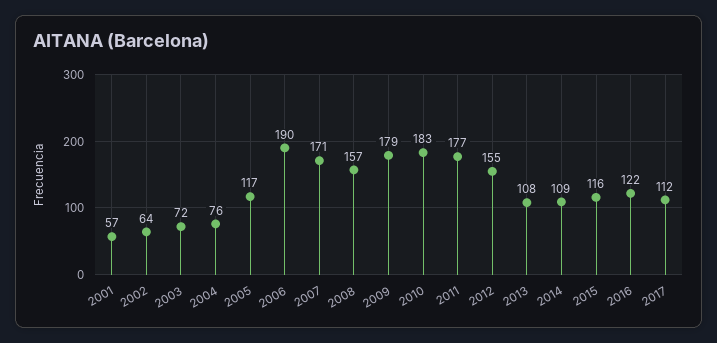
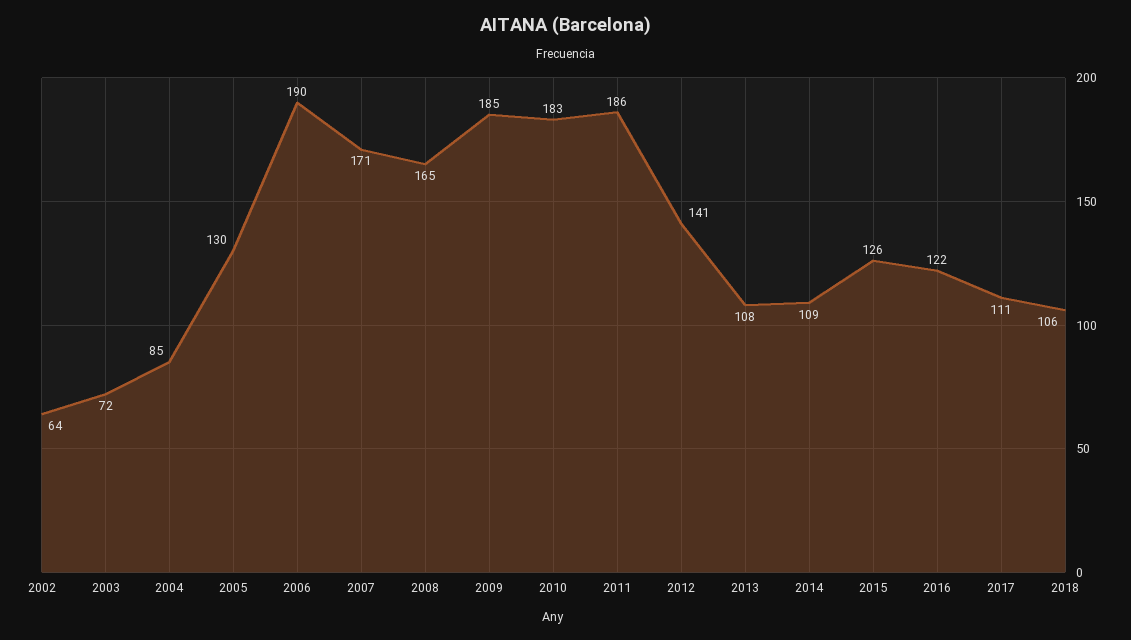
2001: 57 -> none
2004: 76 -> 85
2005: 117 -> 130
2008: 157 -> 165
2009: 179 -> 185
2011: 177 -> 186
2012: 155 -> 141
2015: 116 -> 126
2017: 112 -> 111
2018: none -> 106

